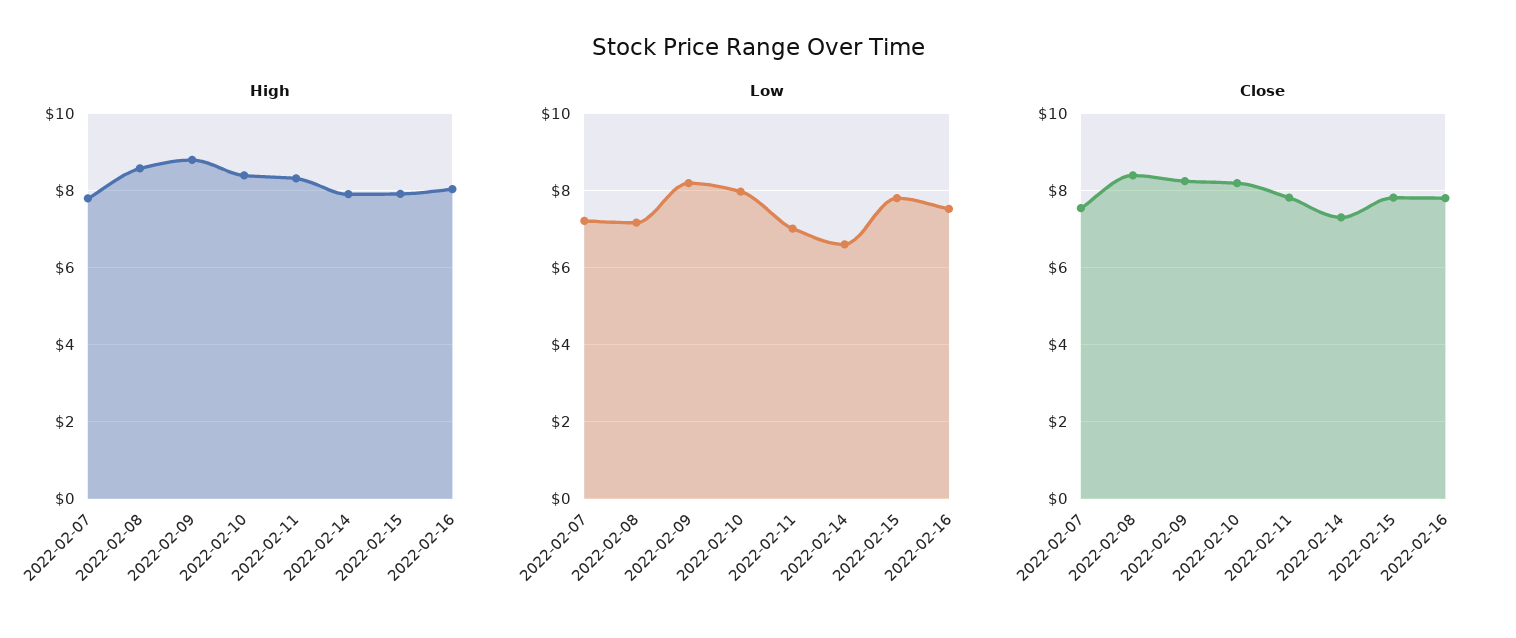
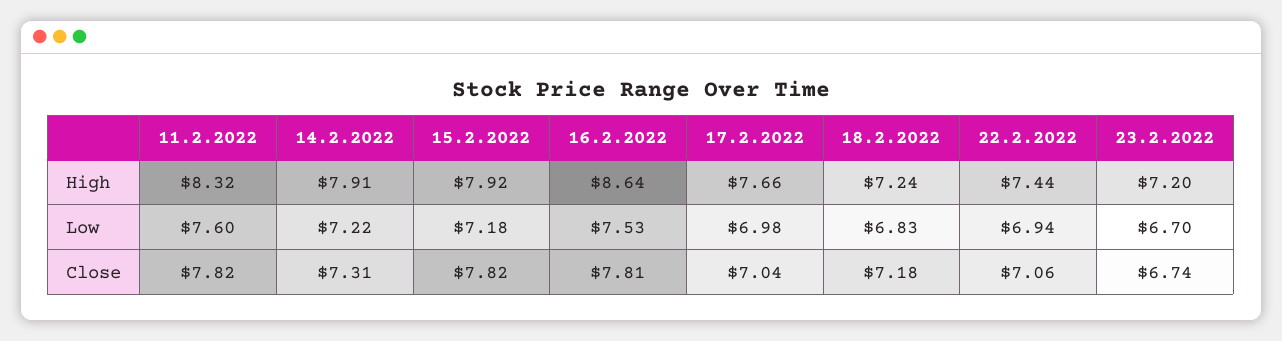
High, 2022-02-07: 7.8 -> none
High, 2022-02-08: 8.6 -> none
High, 2022-02-09: 8.8 -> none
High, 2022-02-10: 8.4 -> none
High, 2022-02-16: 8 -> 8.64
Low, 2022-02-07: 7.2 -> none
Low, 2022-02-08: 7.2 -> none
Low, 2022-02-09: 8.2 -> none
Low, 2022-02-10: 8 -> none
Low, 2022-02-11: 7 -> 7.6
Low, 2022-02-14: 6.6 -> 7.22
Low, 2022-02-15: 7.8 -> 7.18
Close, 2022-02-07: 7.6 -> none
Close, 2022-02-08: 8.4 -> none
Close, 2022-02-09: 8.2 -> none
Close, 2022-02-10: 8.2 -> none
High, 17.2.2022: none -> 7.66
High, 18.2.2022: none -> 7.24
High, 22.2.2022: none -> 7.44
High, 23.2.2022: none -> 7.2
Low, 17.2.2022: none -> 6.98
Low, 18.2.2022: none -> 6.83
Low, 22.2.2022: none -> 6.94
Low, 23.2.2022: none -> 6.7
Close, 17.2.2022: none -> 7.04
Close, 18.2.2022: none -> 7.18
Close, 22.2.2022: none -> 7.06
Close, 23.2.2022: none -> 6.74

